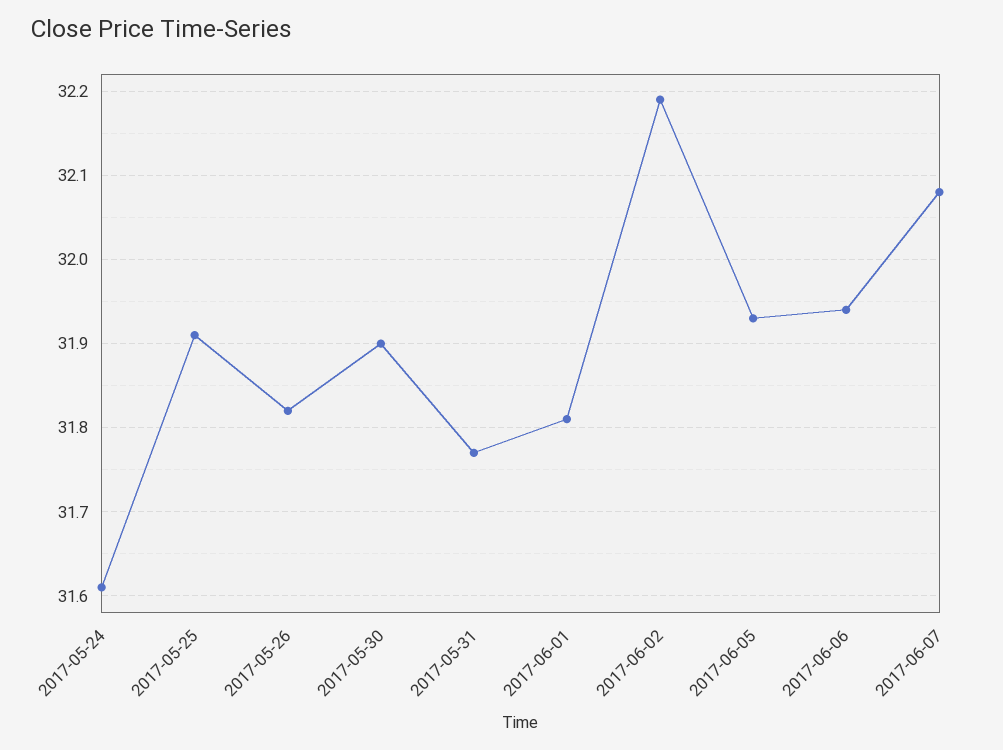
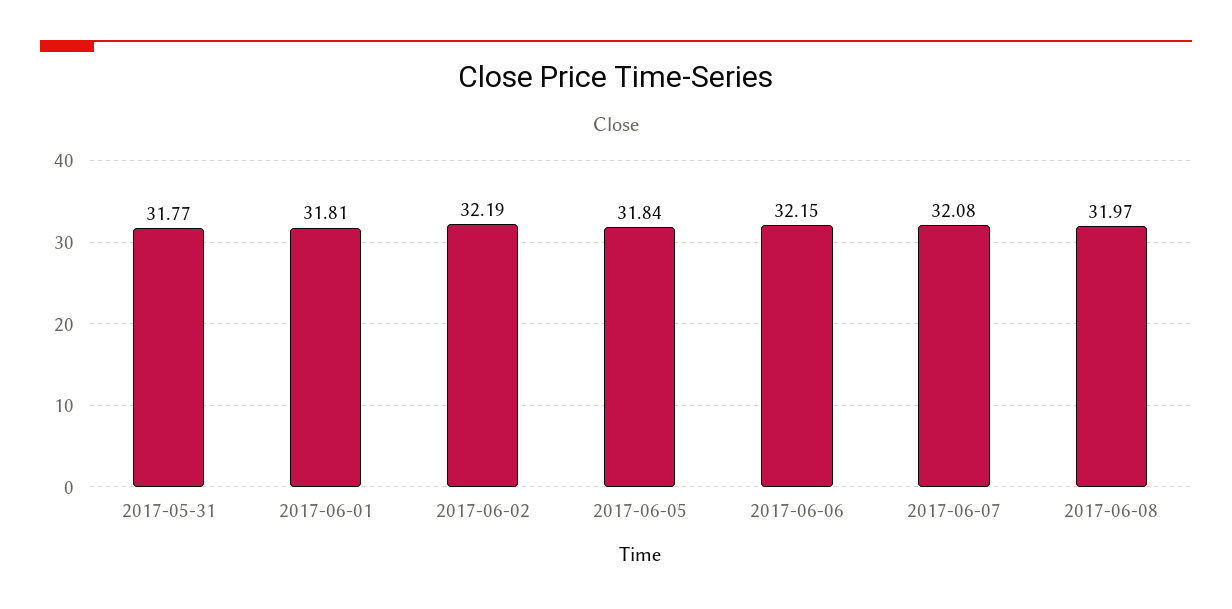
2017-05-24: 31.61 -> none
2017-05-25: 31.91 -> none
2017-05-26: 31.82 -> none
2017-05-30: 31.9 -> none
2017-06-05: 31.93 -> 31.84
2017-06-06: 31.94 -> 32.15
2017-06-08: none -> 31.97

